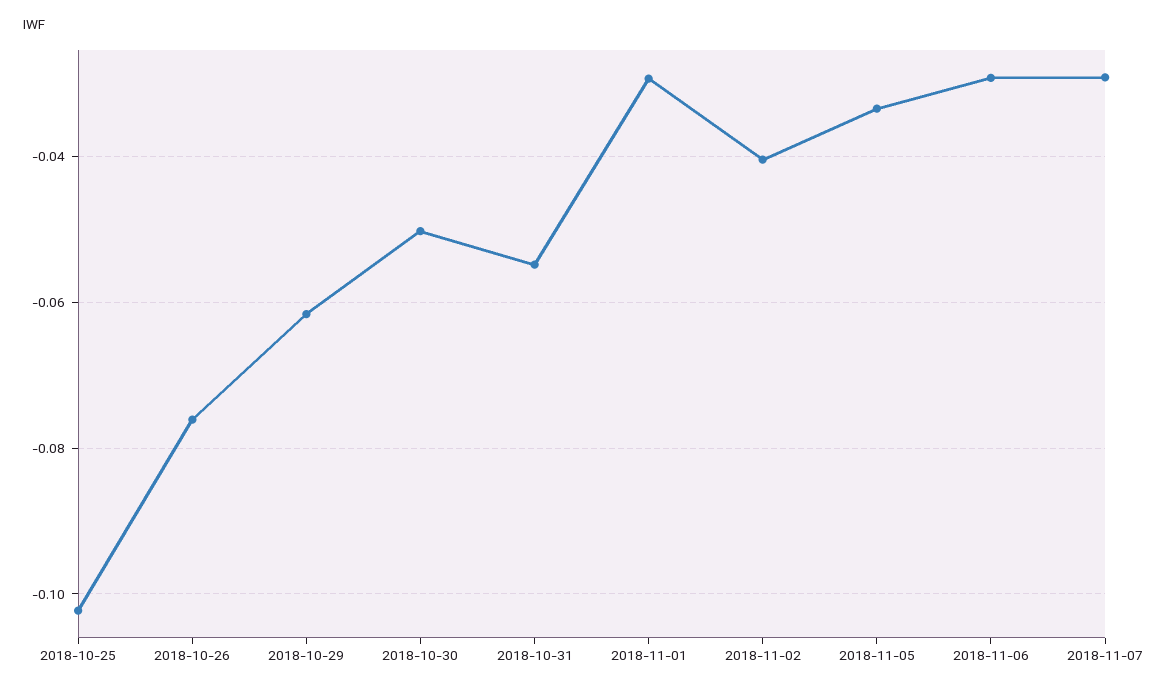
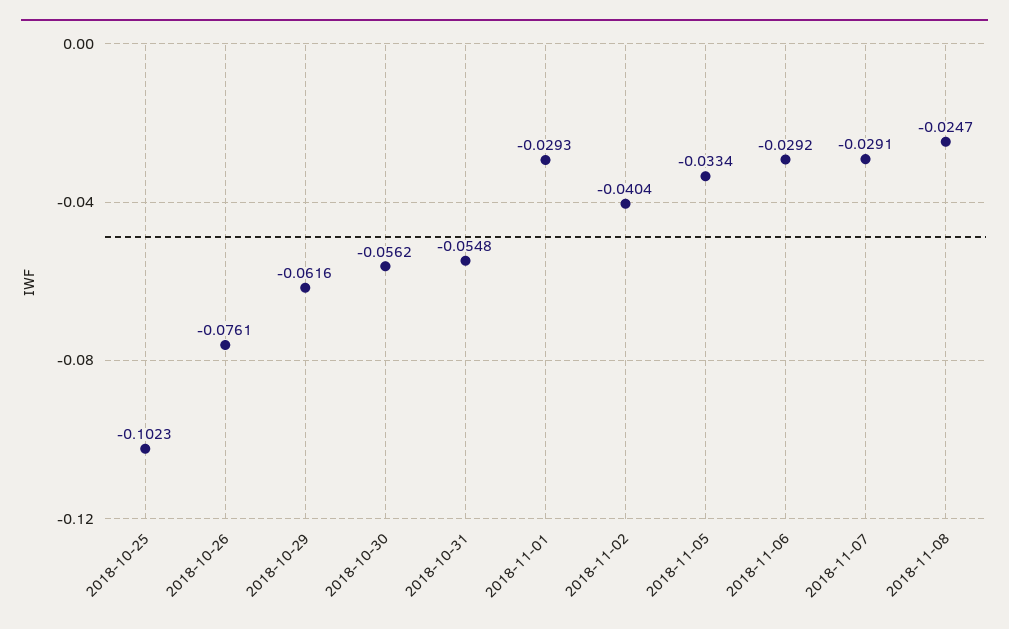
2018-10-30: -0.05 -> -0.0562
2018-11-08: none -> -0.0247

